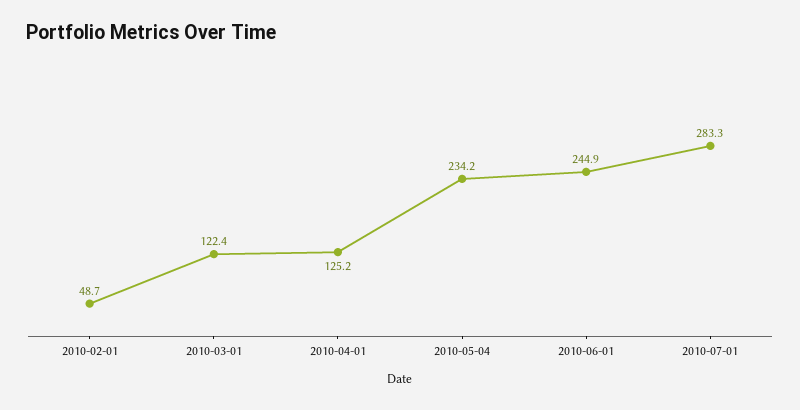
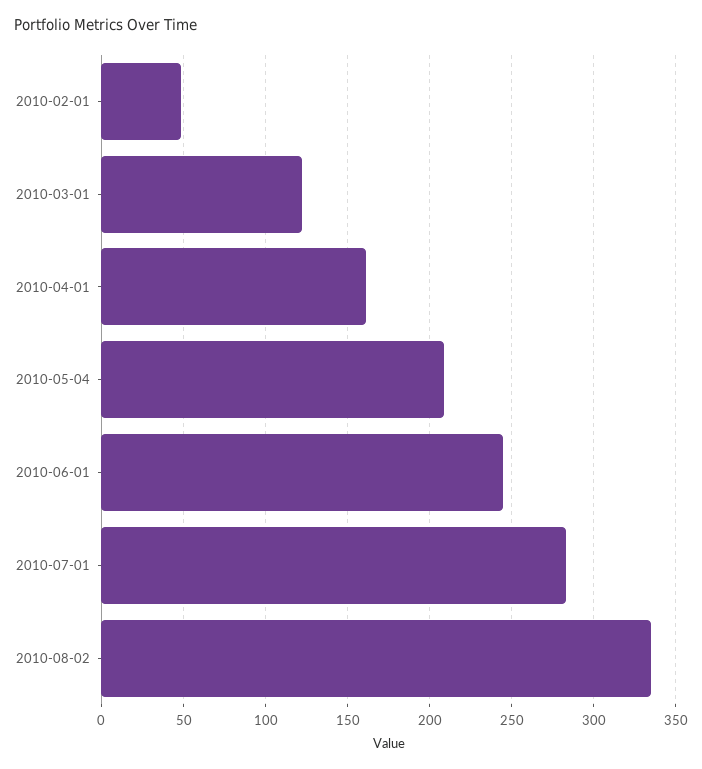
2010-04-01: 125.2 -> 160
2010-05-04: 234.2 -> 210
2010-08-02: none -> 335

